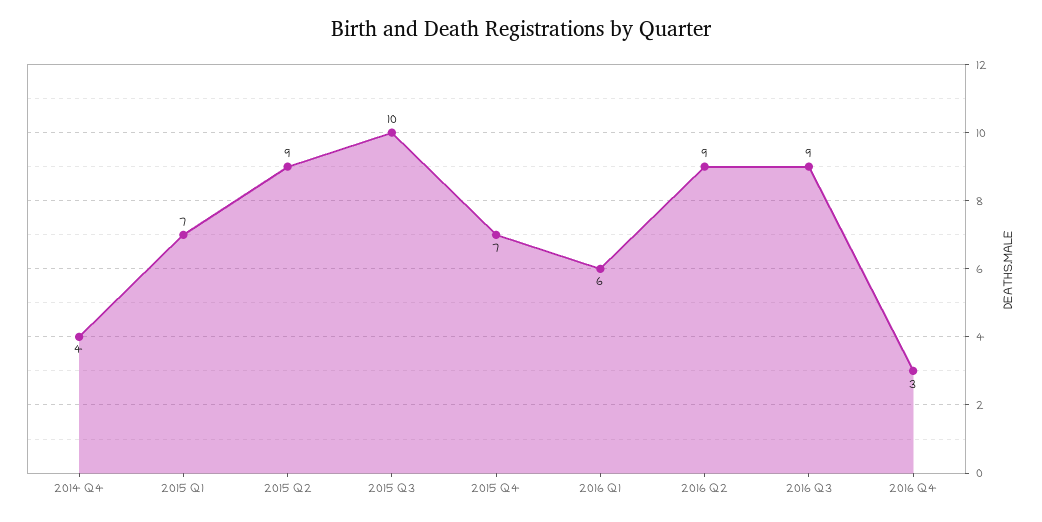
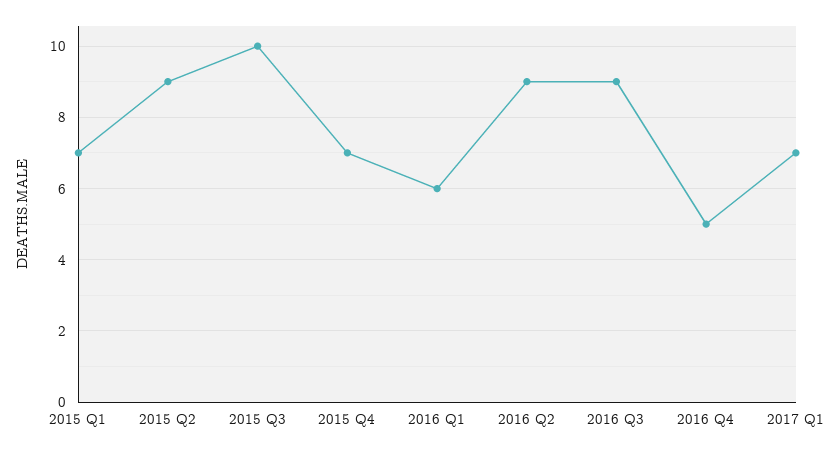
2014 Q4: 4 -> none
2016 Q4: 3 -> 5
2017 Q1: none -> 7

